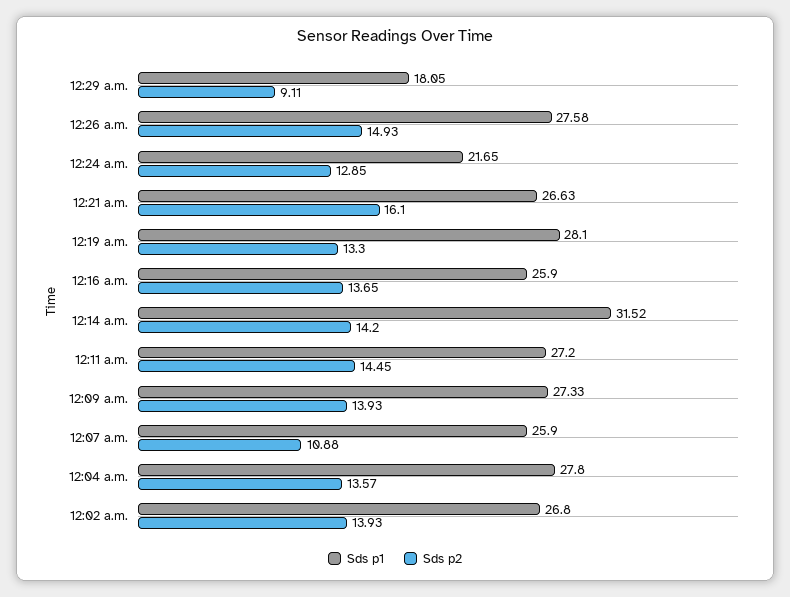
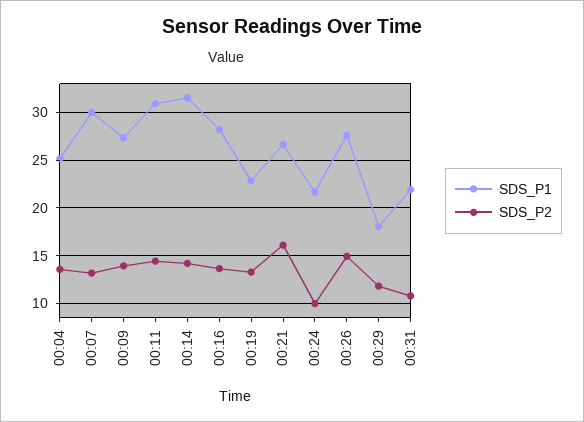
Sds p2, 12:29 a.m.: 9.11 -> 12
Sds p2, 12:24 a.m.: 12.85 -> 10
Sds p1, 12:19 a.m.: 28.1 -> 23
Sds p1, 12:16 a.m.: 25.9 -> 28
Sds p1, 12:11 a.m.: 27.2 -> 31
Sds p1, 12:07 a.m.: 25.9 -> 30
Sds p2, 12:07 a.m.: 10.88 -> 13
Sds p1, 12:04 a.m.: 27.8 -> 25
Sds p1, 12:02 a.m.: 26.8 -> none
Sds p2, 12:02 a.m.: 13.93 -> none
Sds p1, 00:31: none -> 22
Sds p2, 00:31: none -> 11

